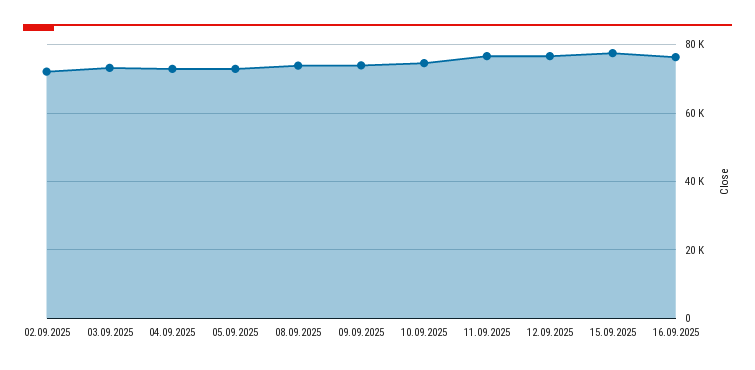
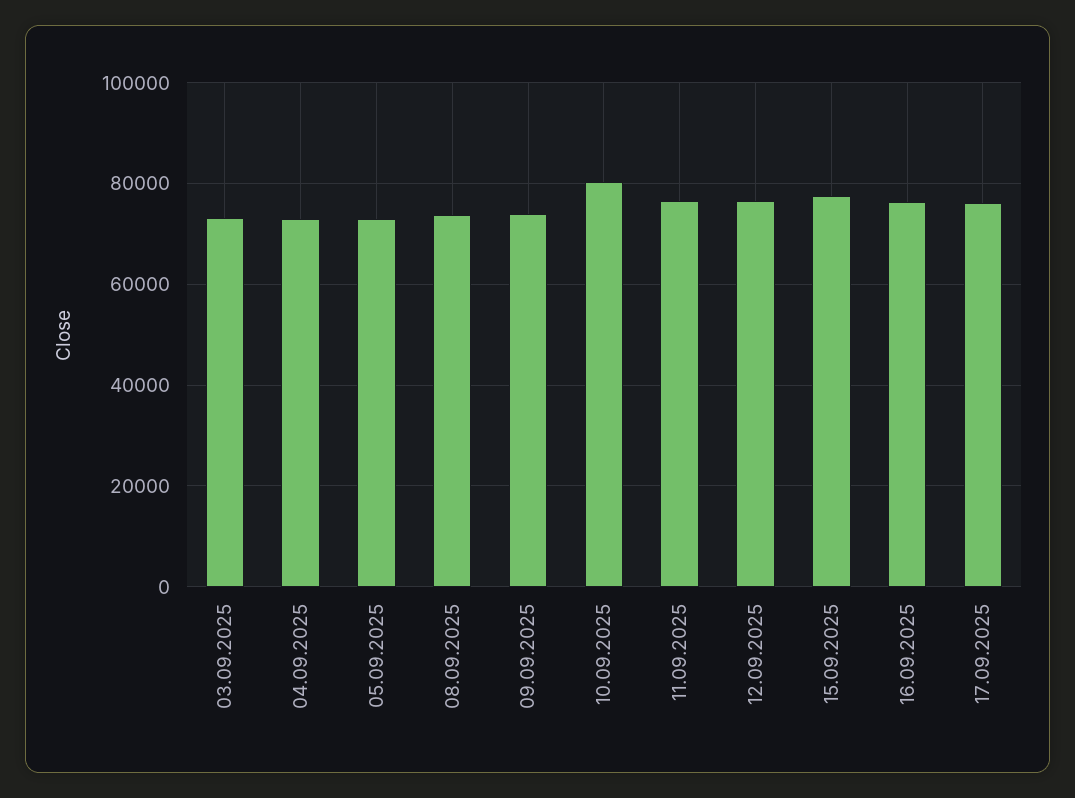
02.09.2025: 72000 -> none
10.09.2025: 74000 -> 80000
17.09.2025: none -> 76000

